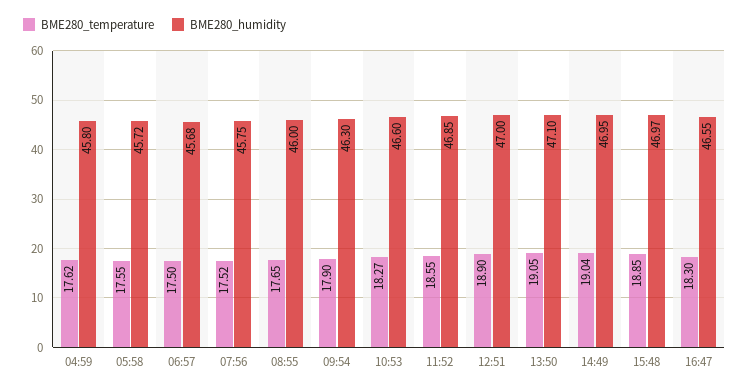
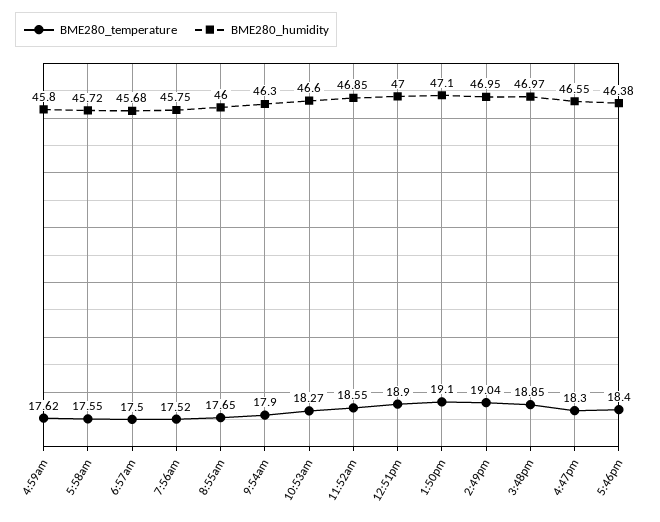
BME280_temperature, 13:50: 19.05 -> 19.1
BME280_temperature, 5:46pm: none -> 18.4
BME280_humidity, 5:46pm: none -> 46.38

